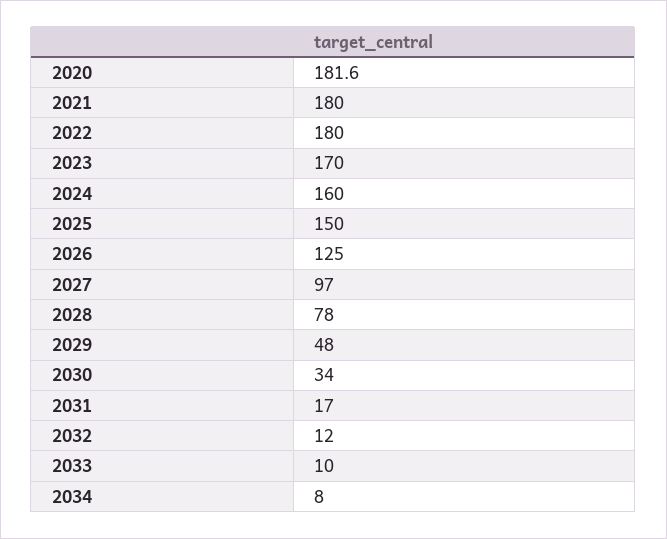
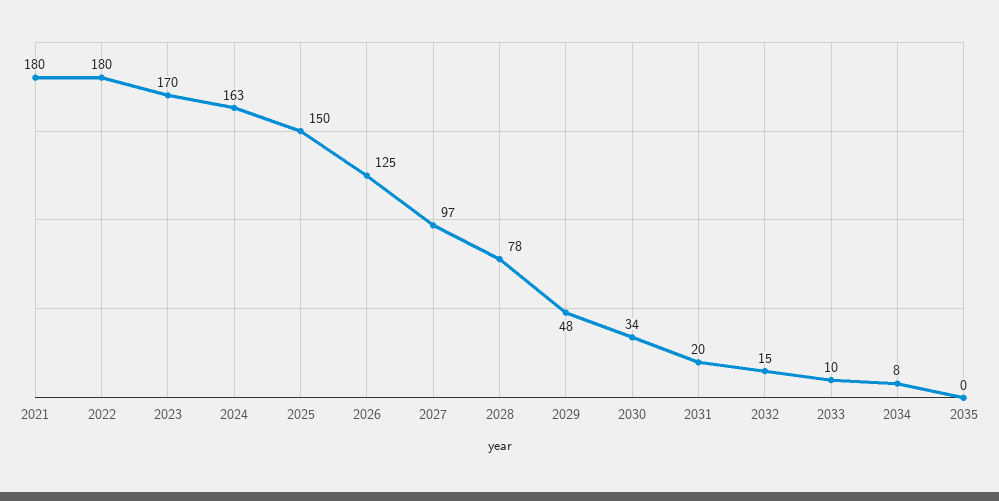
2020: 181.6 -> none
2024: 160 -> 163
2031: 17 -> 20
2032: 12 -> 15
2035: none -> 0

